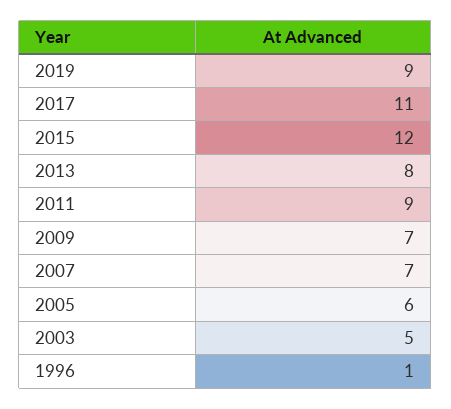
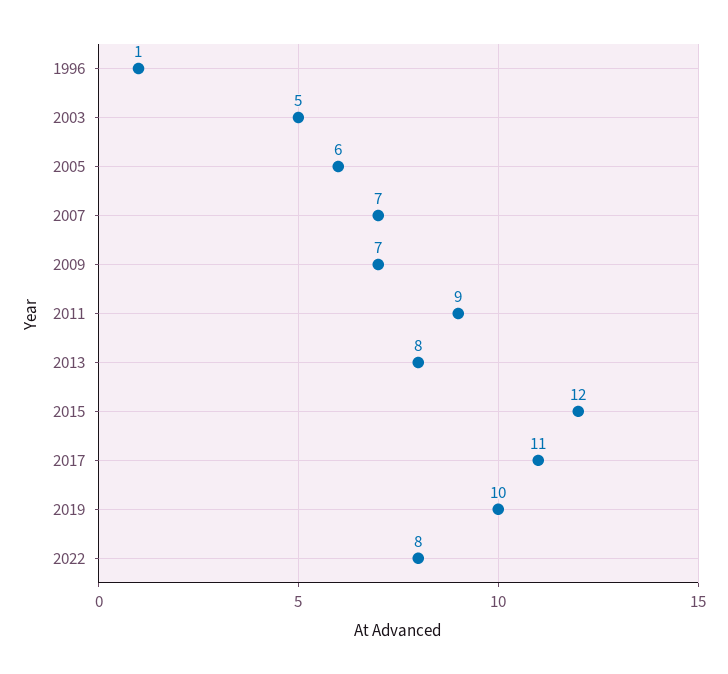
2019: 9 -> 10
2022: none -> 8

